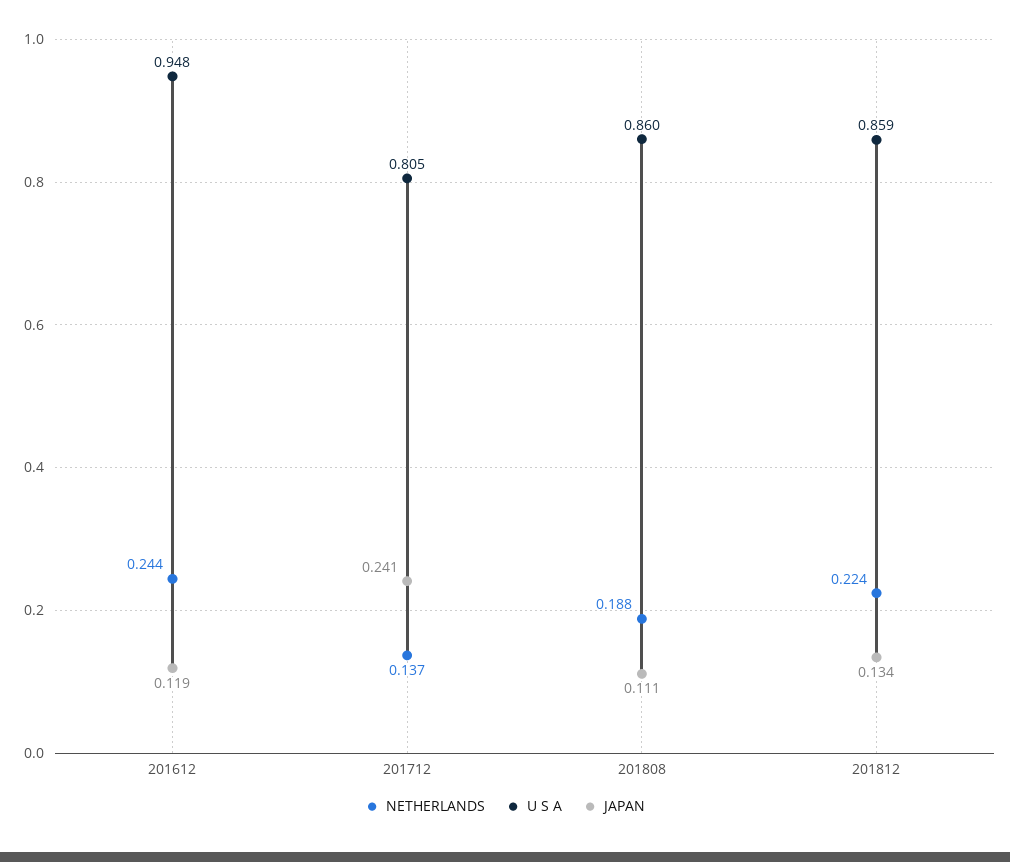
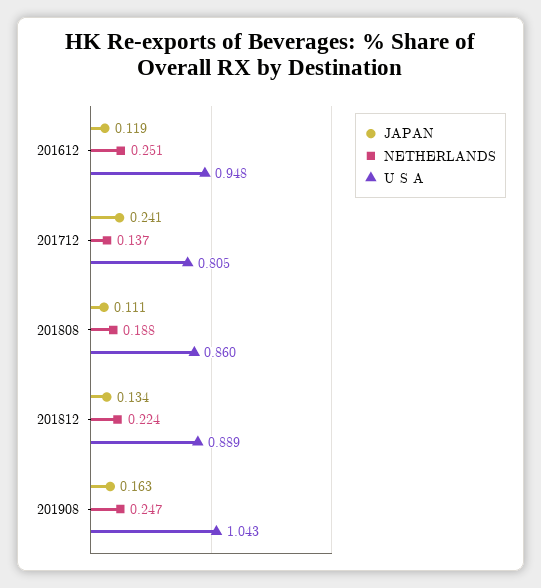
NETHERLANDS, 201612: 0.244 -> 0.251
U S A, 201812: 0.859 -> 0.889
JAPAN, 201908: none -> 0.163
NETHERLANDS, 201908: none -> 0.247
U S A, 201908: none -> 1.043

